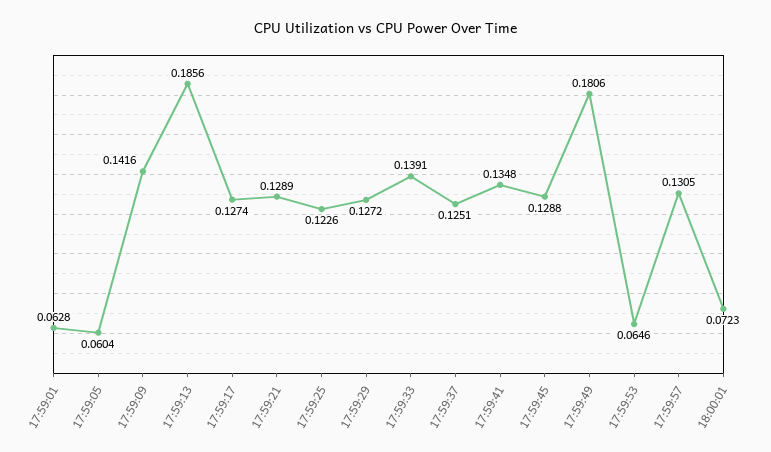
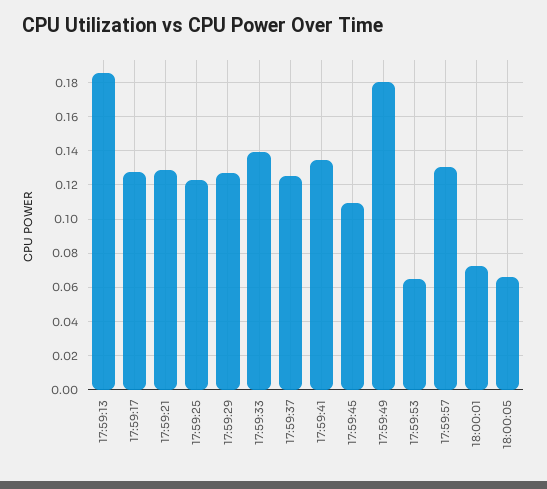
17:59:01: 0.0628 -> none
17:59:05: 0.0604 -> none
17:59:09: 0.1416 -> none
17:59:45: 0.1288 -> 0.11
18:00:05: none -> 0.065

